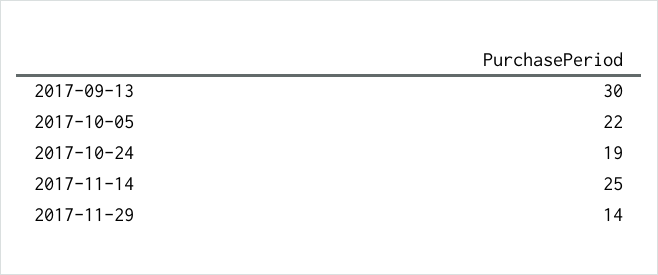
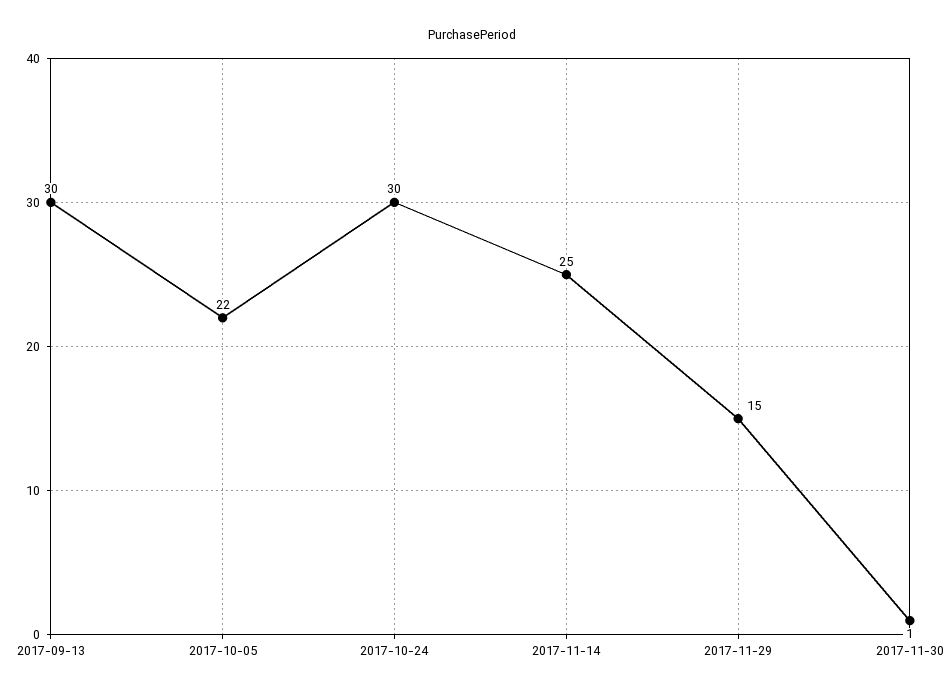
2017-10-24: 19 -> 30
2017-11-29: 14 -> 15
2017-11-30: none -> 1

